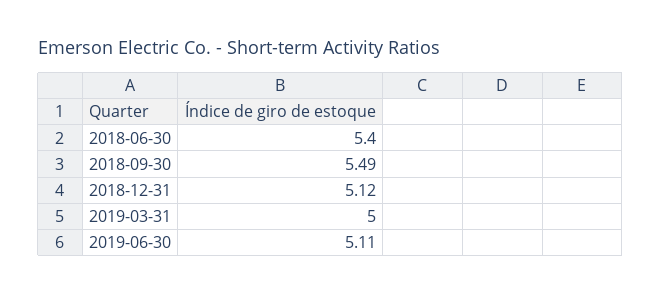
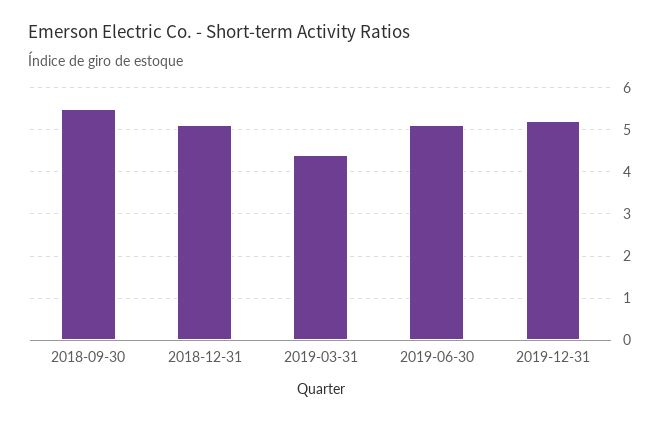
2018-06-30: 5.4 -> none
2019-03-31: 5 -> 4.4
2019-12-31: none -> 5.2

